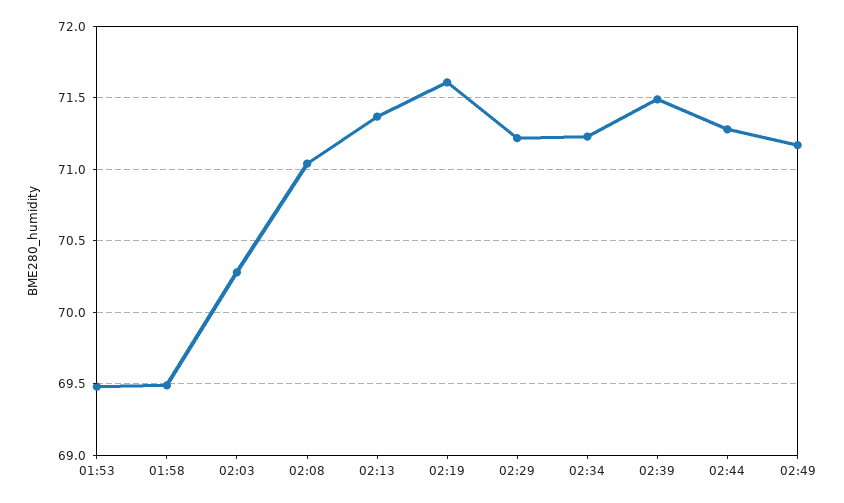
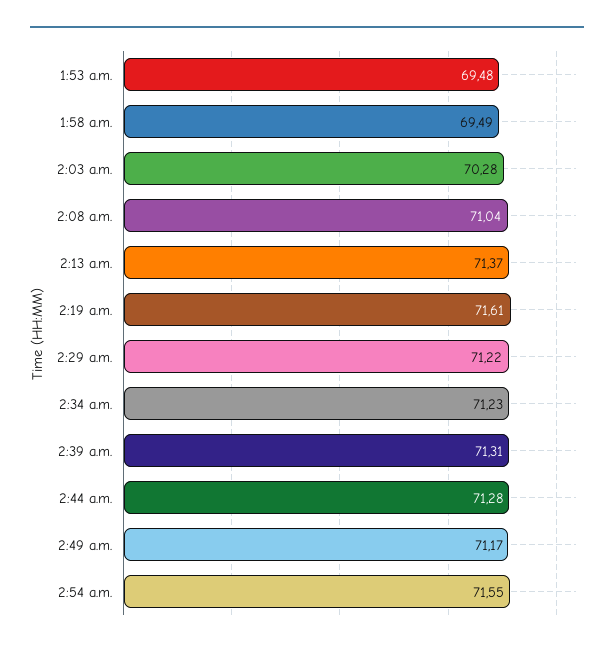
02:39: 71.5 -> 71.31
2:54 a.m.: none -> 71.55

